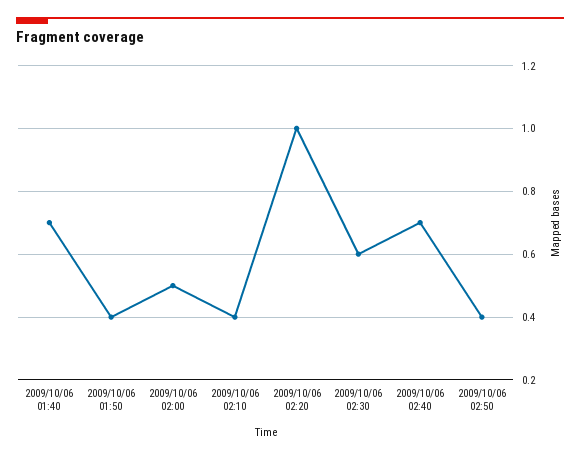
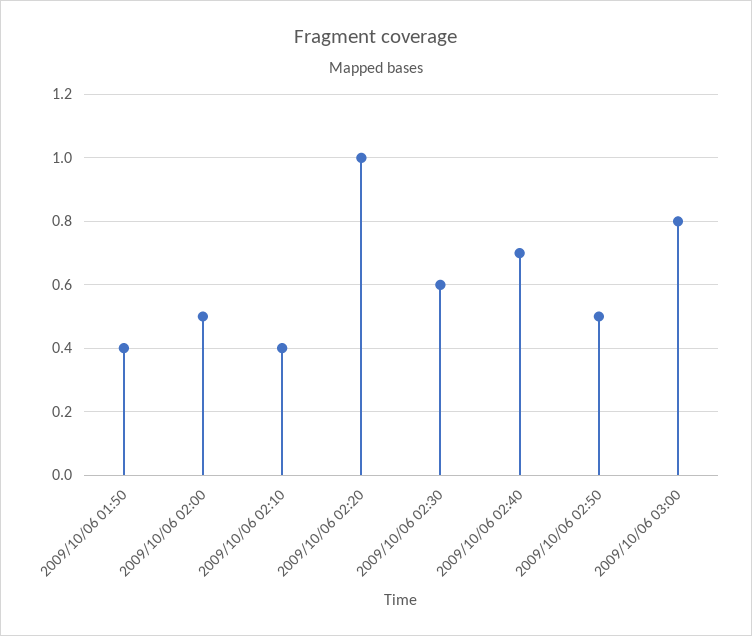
2009/10/06 01:40: 0.7 -> none
2009/10/06 02:50: 0.4 -> 0.5
2009/10/06 03:00: none -> 0.8

